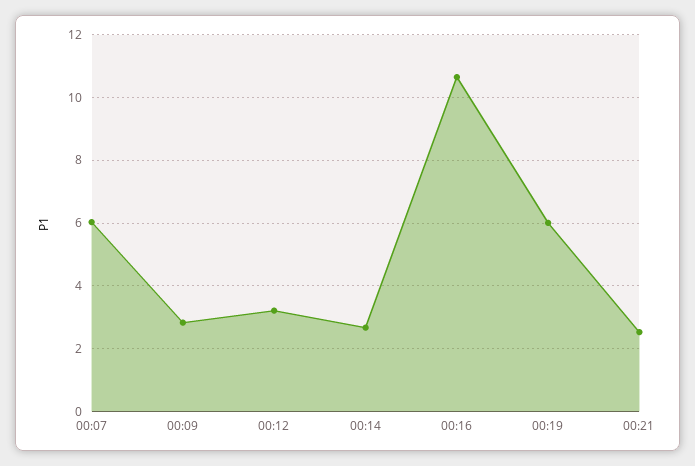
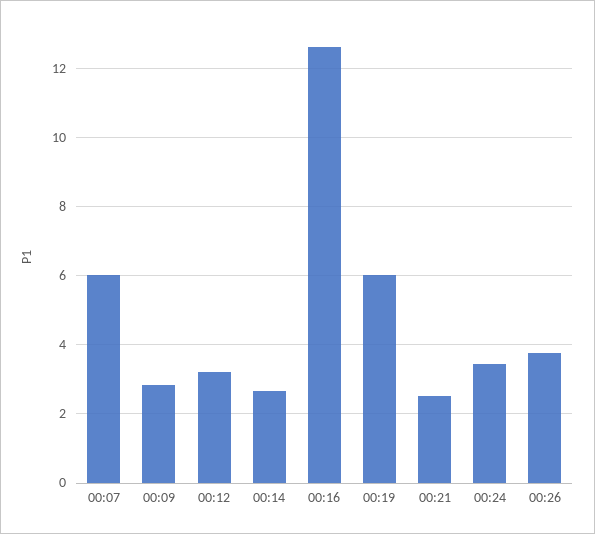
00:16: 10.6 -> 12.6
00:24: none -> 3.4
00:26: none -> 3.8

